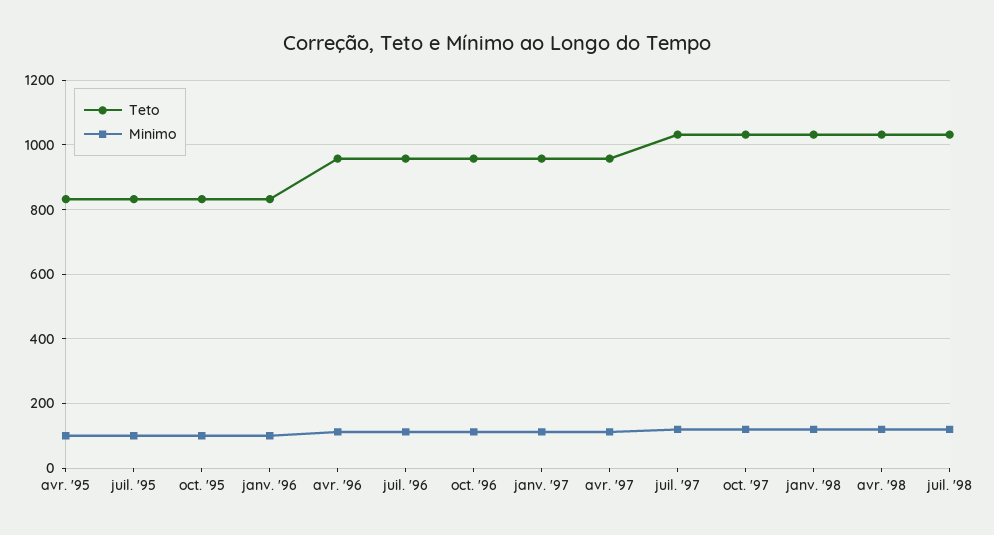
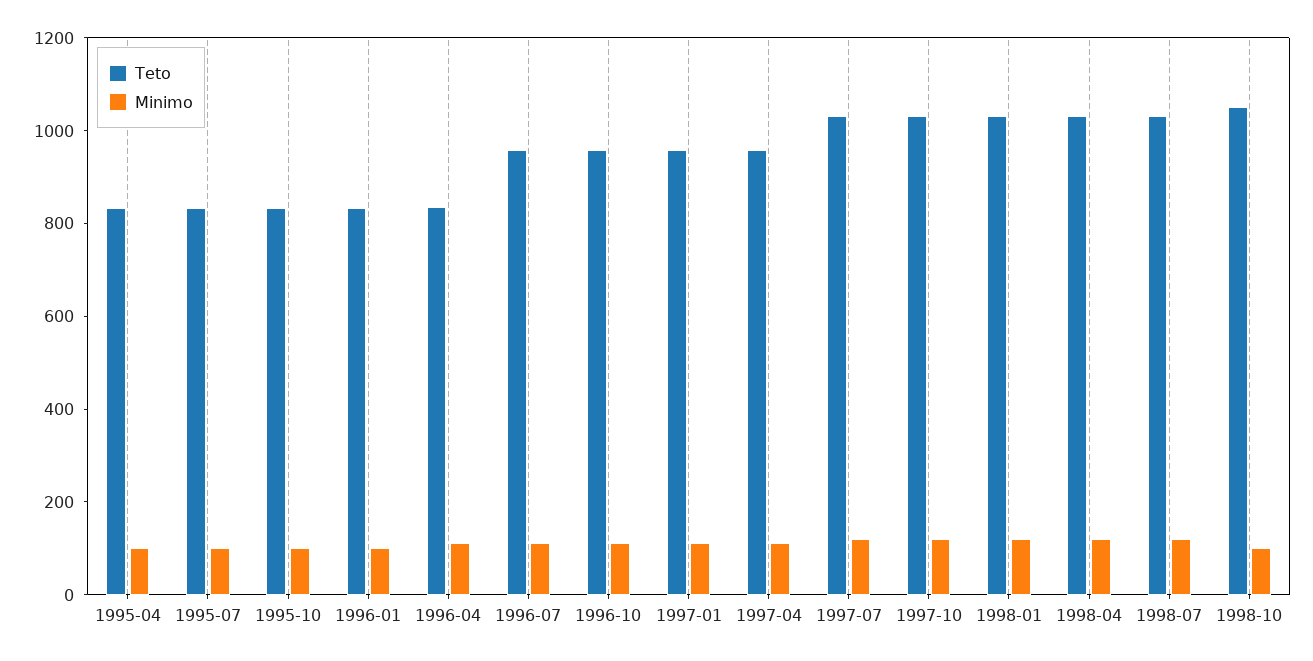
Teto, avr. '96: 960 -> 850
Teto, 1998-10: none -> 1050
Minimo, 1998-10: none -> 100

